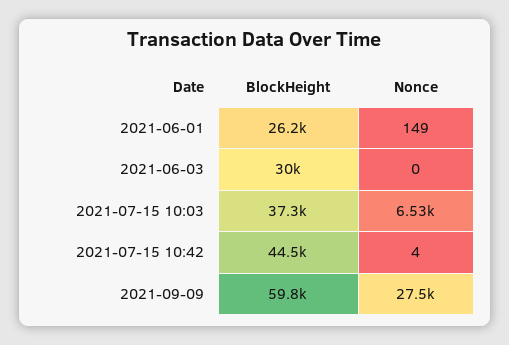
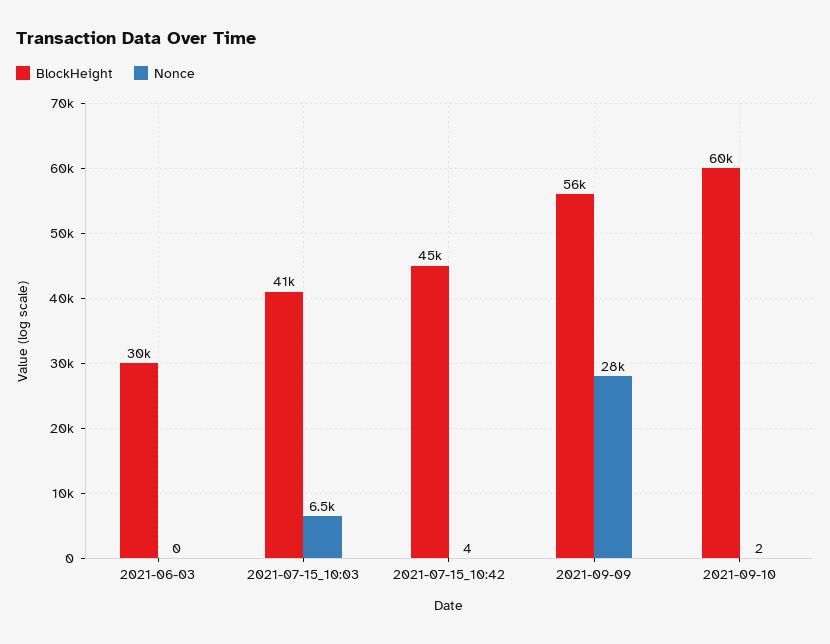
BlockHeight, 2021-06-01: 26200 -> none
Nonce, 2021-06-01: 149 -> none
BlockHeight, 2021-07-15 10:03: 37300 -> 41000
BlockHeight, 2021-09-09: 59800 -> 56000
BlockHeight, 2021-09-10: none -> 60000
Nonce, 2021-09-10: none -> 2

